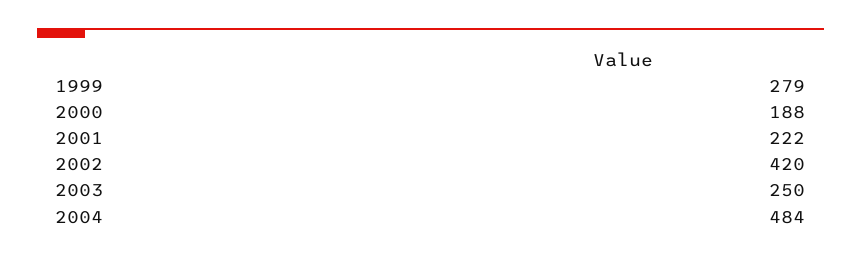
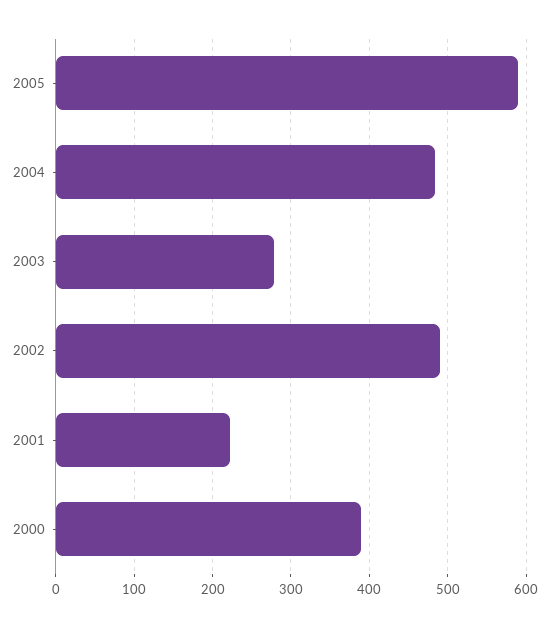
1999: 279 -> none
2000: 188 -> 390
2002: 420 -> 490
2003: 250 -> 280
2005: none -> 590

